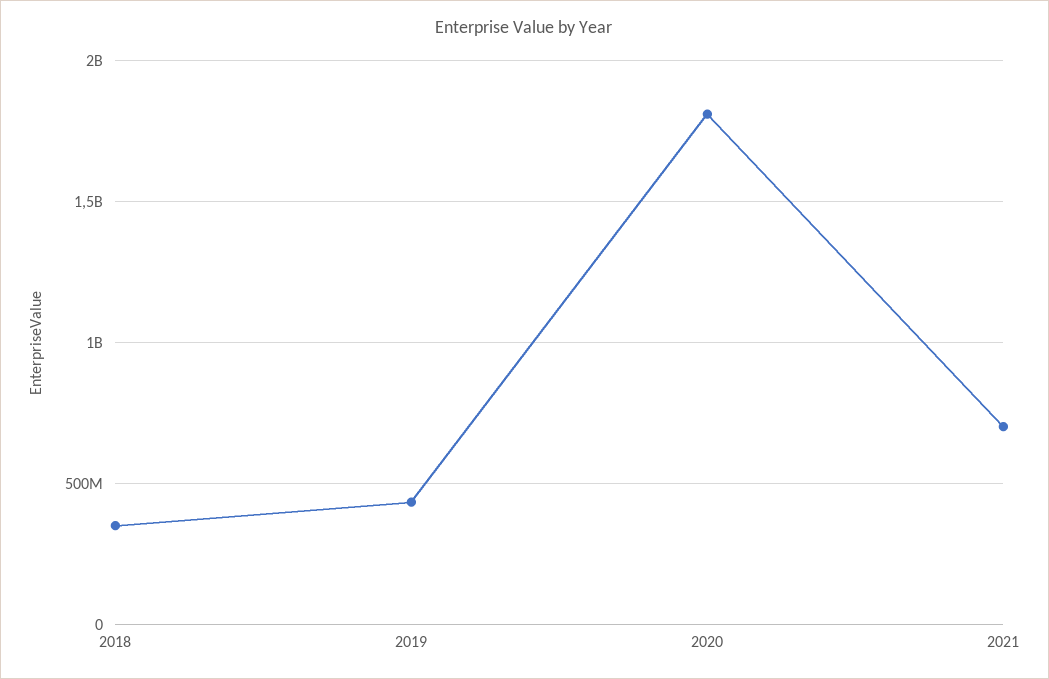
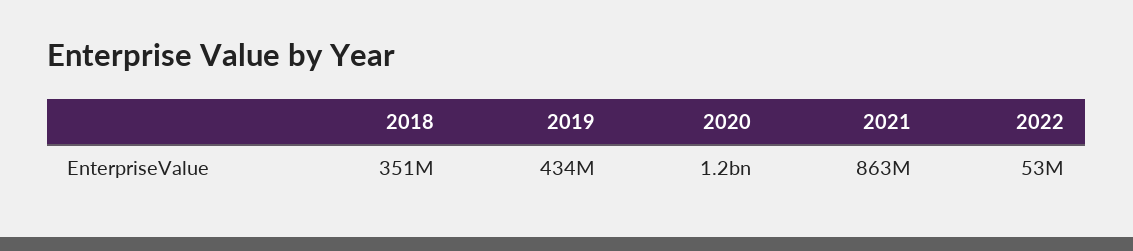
2020: 1800000000 -> 1200000000
2021: 700000000 -> 863000000
2022: none -> 53000000

